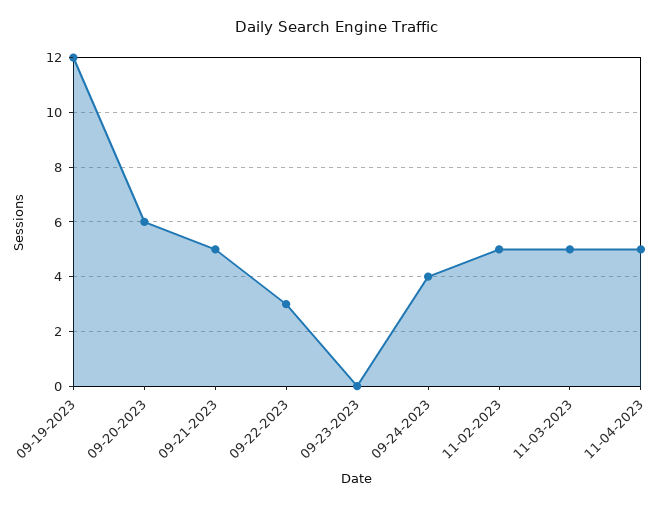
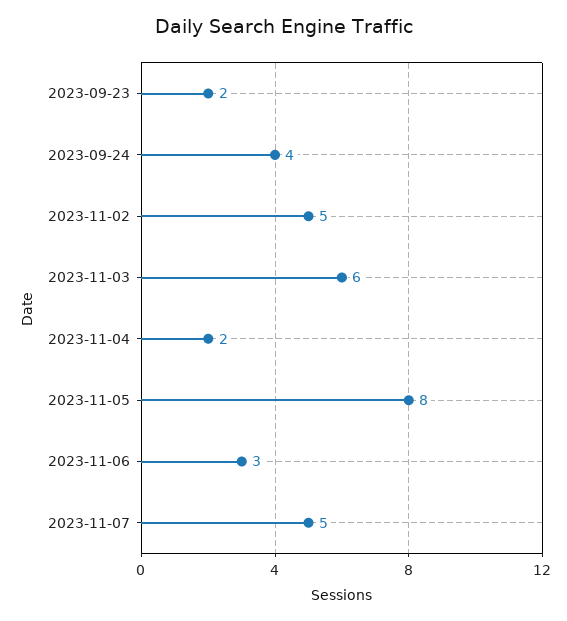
09-19-2023: 12 -> none
09-20-2023: 6 -> none
09-21-2023: 5 -> none
09-22-2023: 3 -> none
09-23-2023: 0 -> 2
11-03-2023: 5 -> 6
11-04-2023: 5 -> 2
2023-11-05: none -> 8
2023-11-06: none -> 3
2023-11-07: none -> 5

